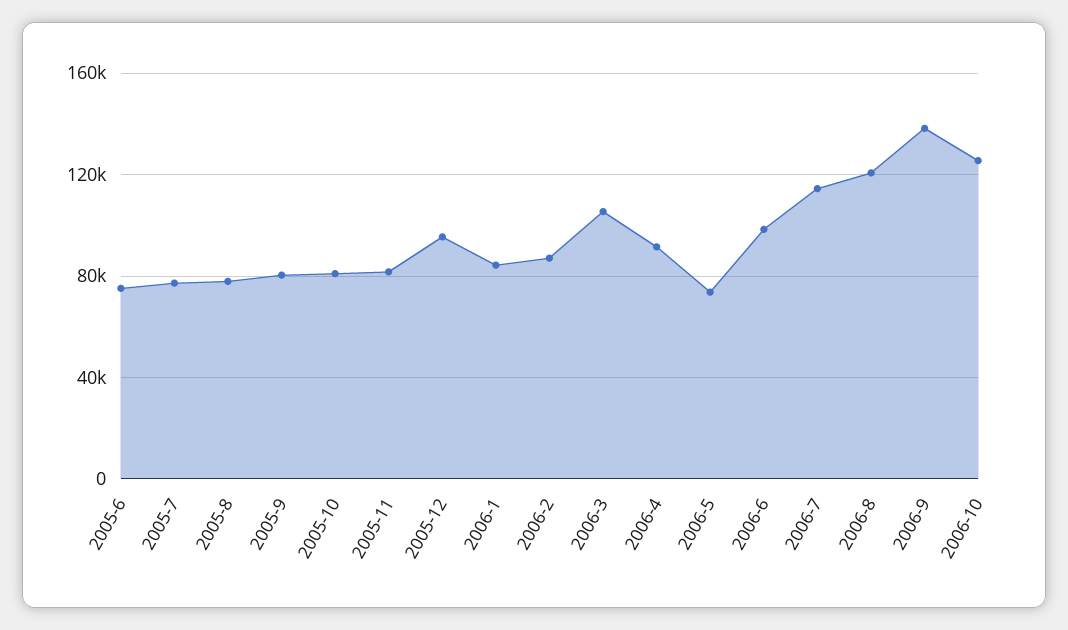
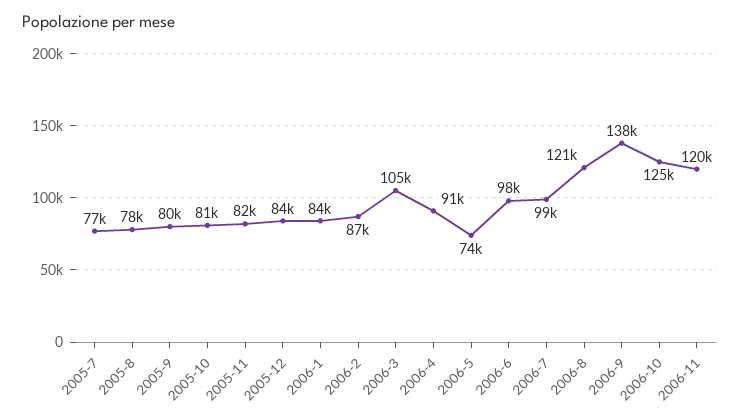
2005-6: 75000 -> none
2005-12: 95000 -> 84000
2006-7: 115000 -> 99000
2006-11: none -> 120000

